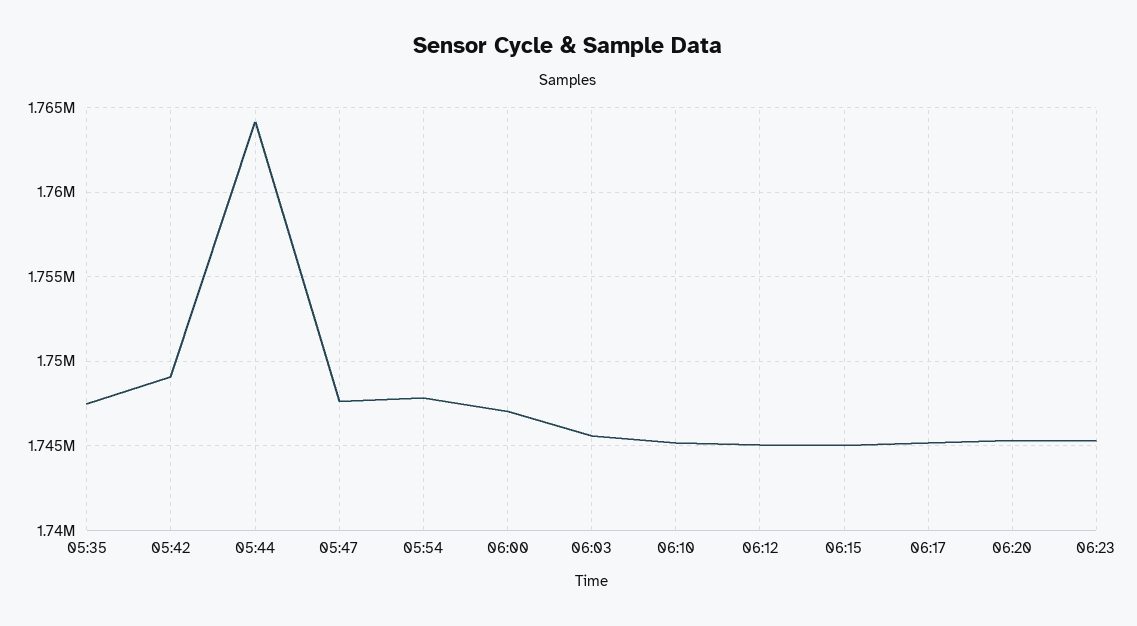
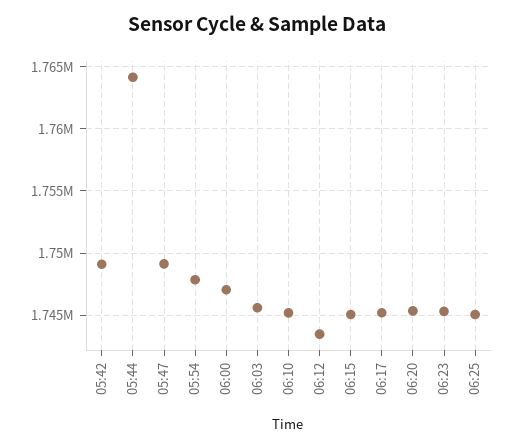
05:35: 1747500 -> none
05:47: 1747500 -> 1749000
06:12: 1745000 -> 1743500
06:25: none -> 1745000

